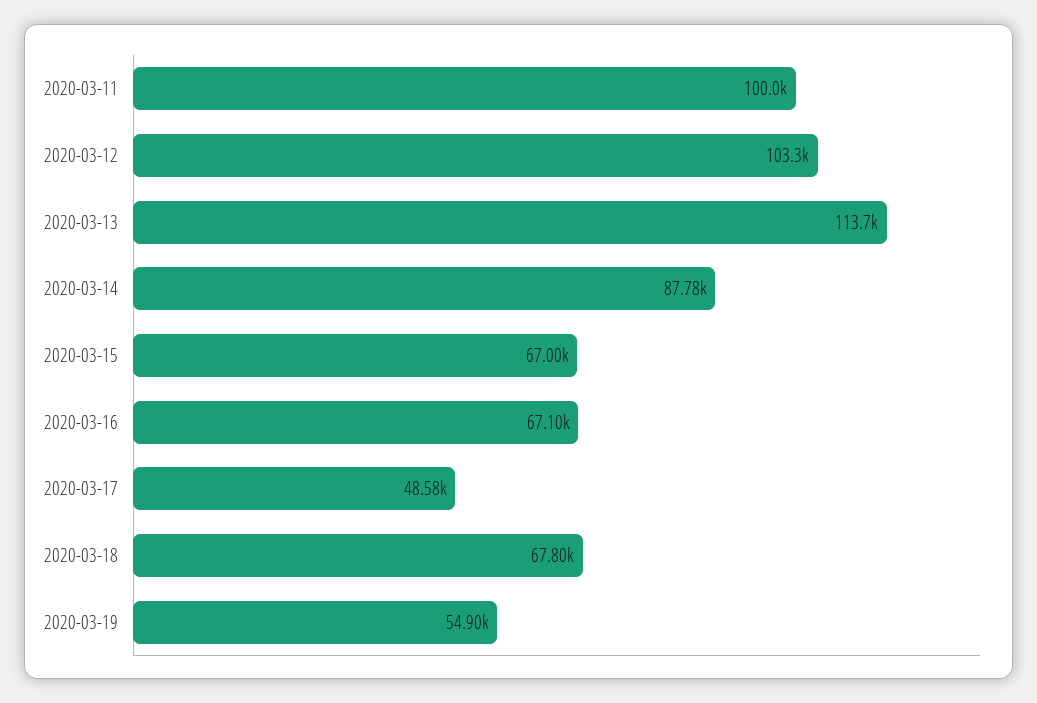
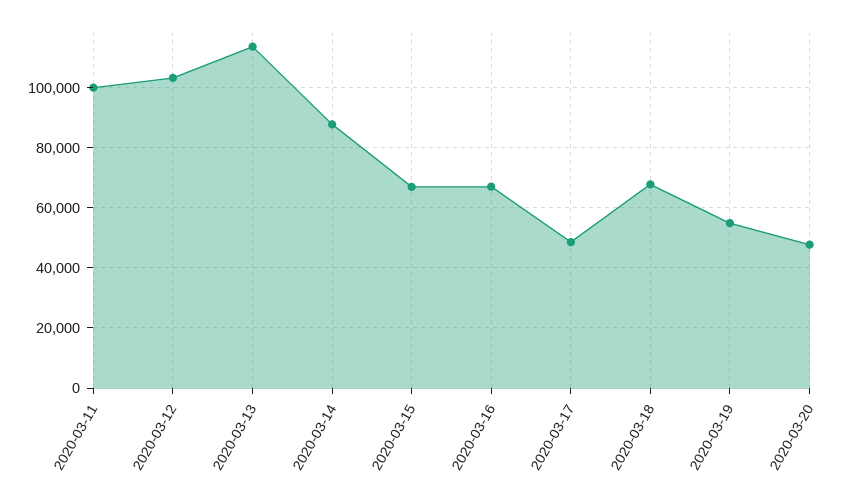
2020-03-20: none -> 48000

